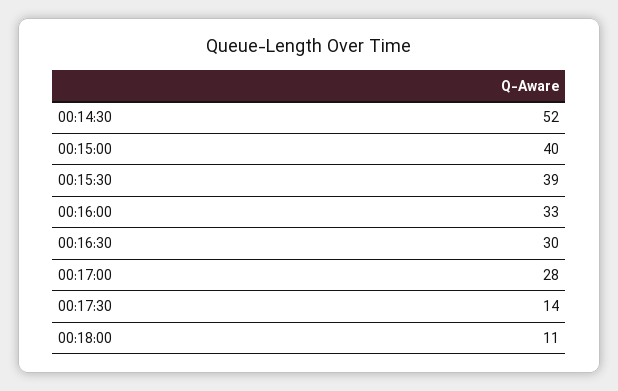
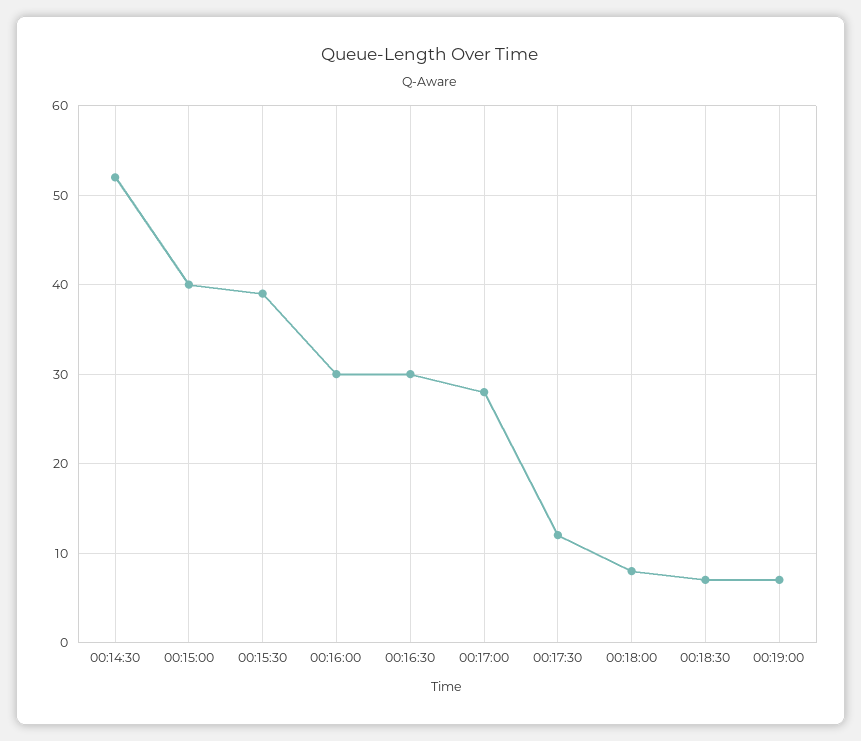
00:16:00: 33 -> 30
00:17:30: 14 -> 12
00:18:00: 11 -> 8
00:18:30: none -> 7
00:19:00: none -> 7

